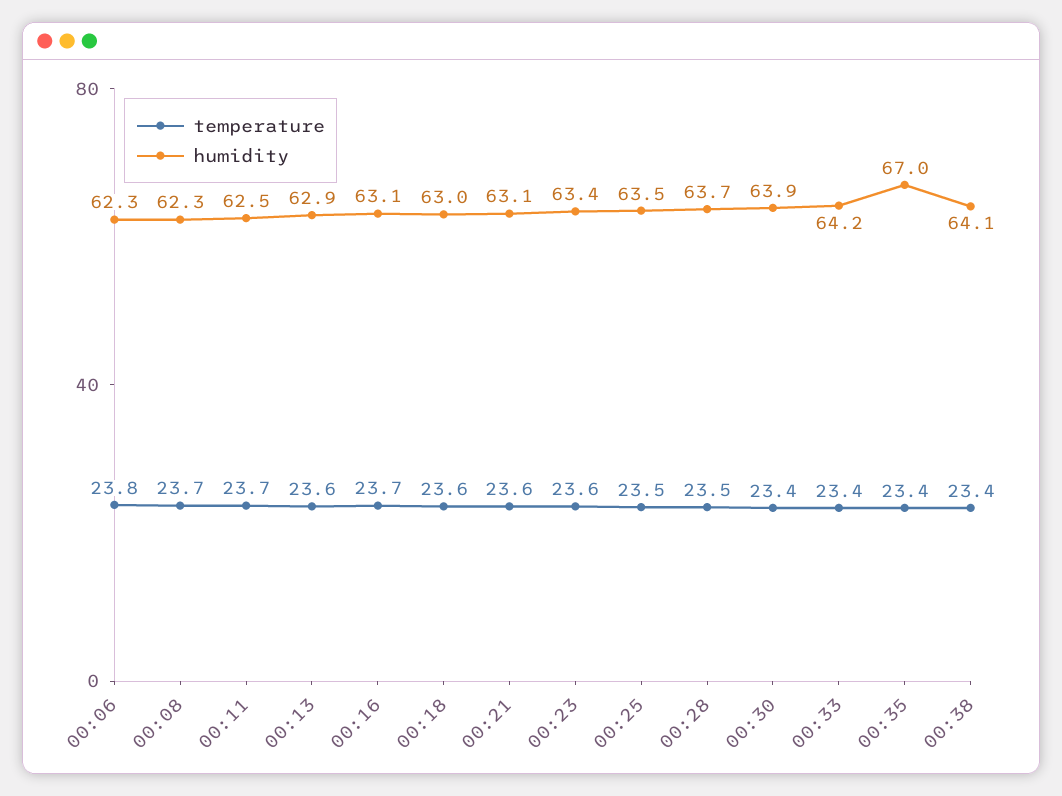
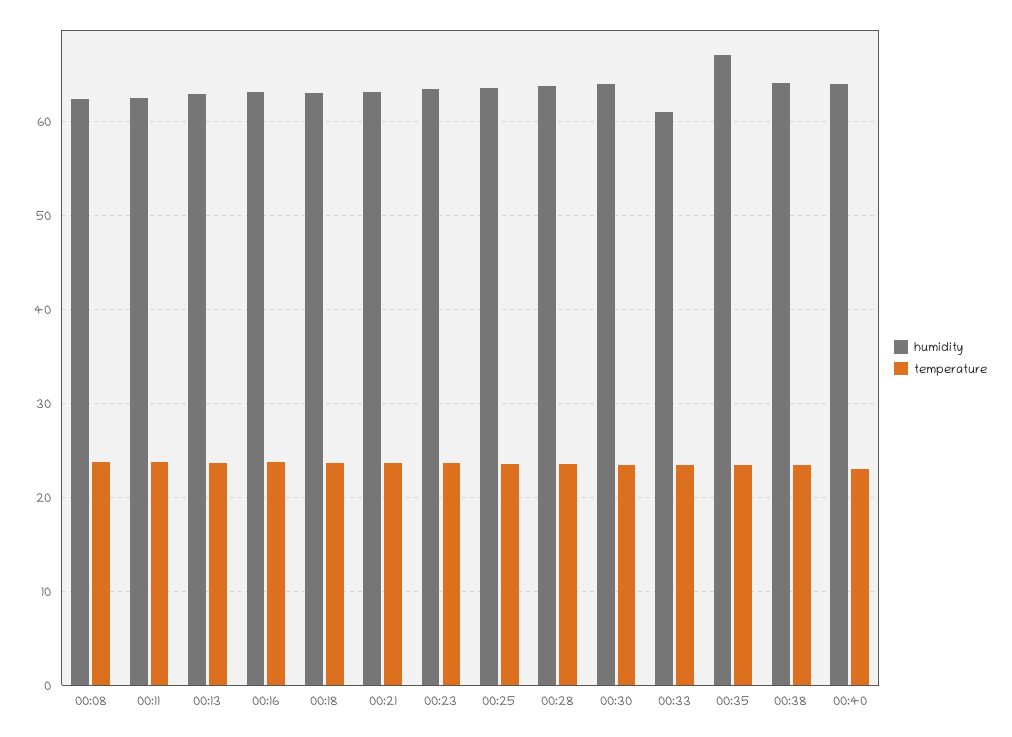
temperature, 00:06: 23.8 -> none
humidity, 00:06: 62.3 -> none
humidity, 00:33: 64.2 -> 61
humidity, 00:40: none -> 64
temperature, 00:40: none -> 23

